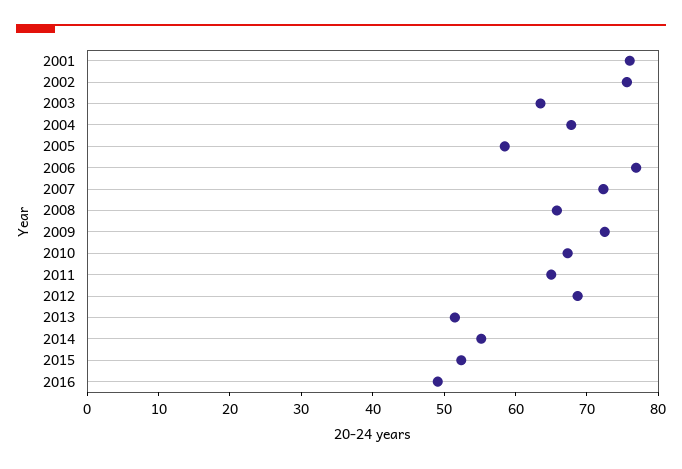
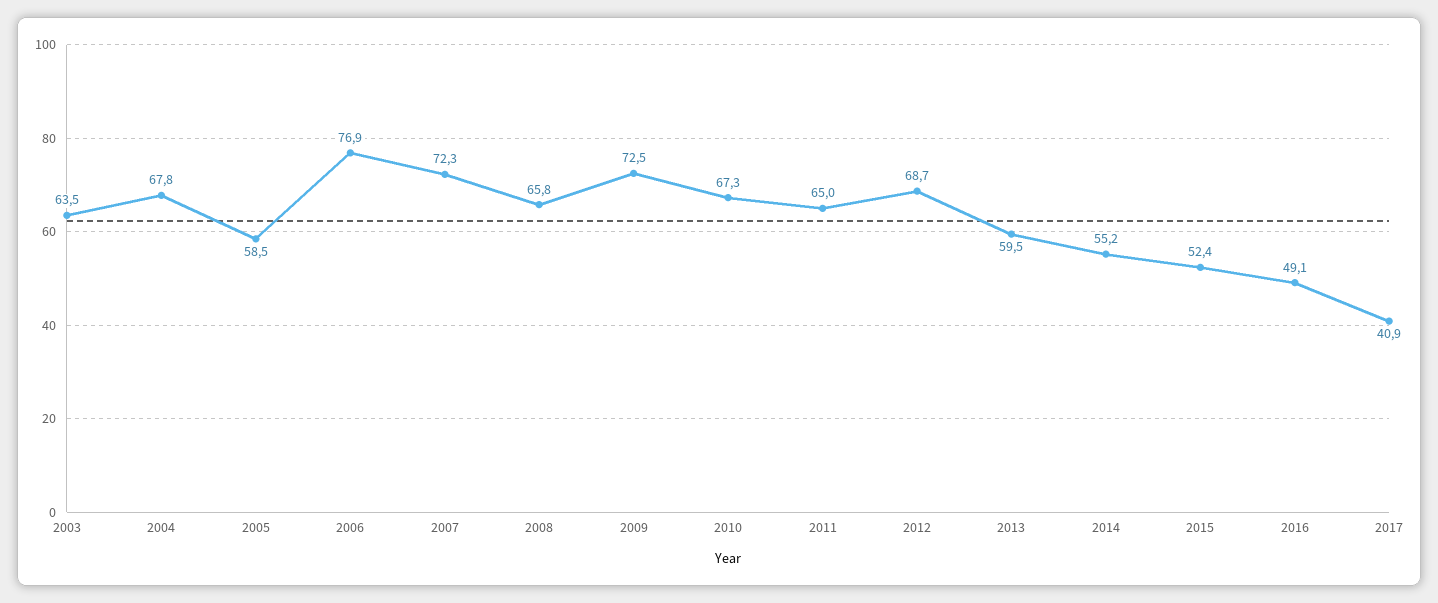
2001: 76 -> none
2002: 76 -> none
2013: 52 -> 59.5
2017: none -> 40.9

